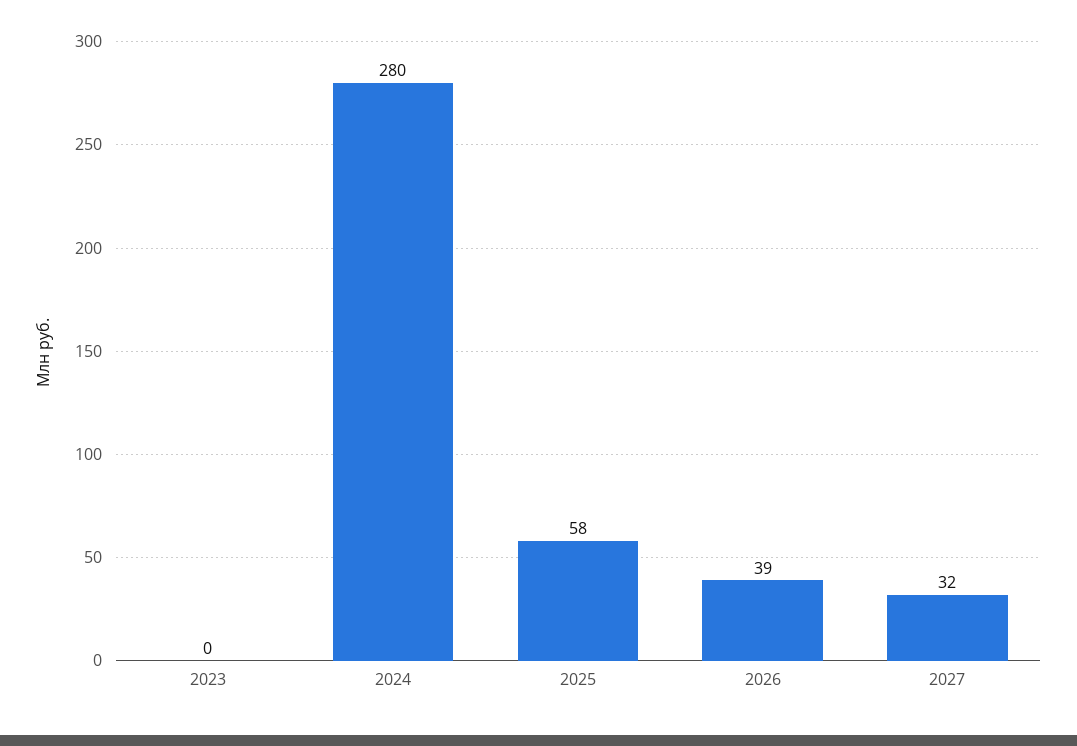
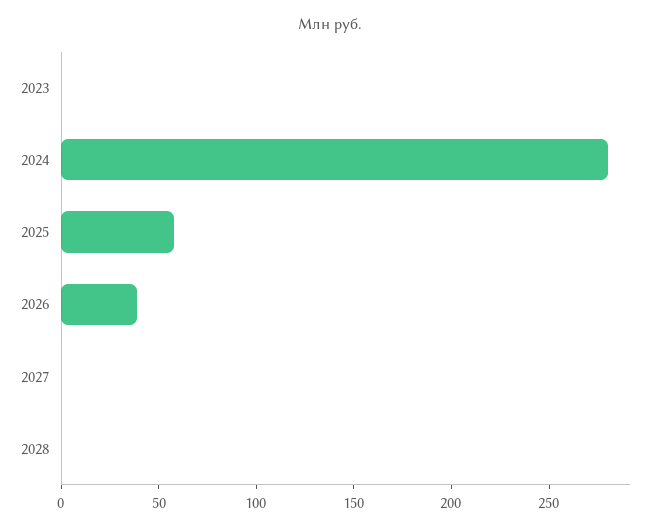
2027: 32 -> 0
2028: none -> 0

